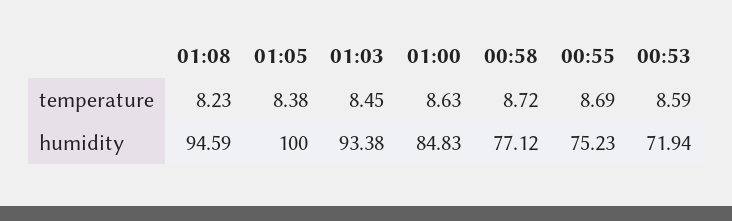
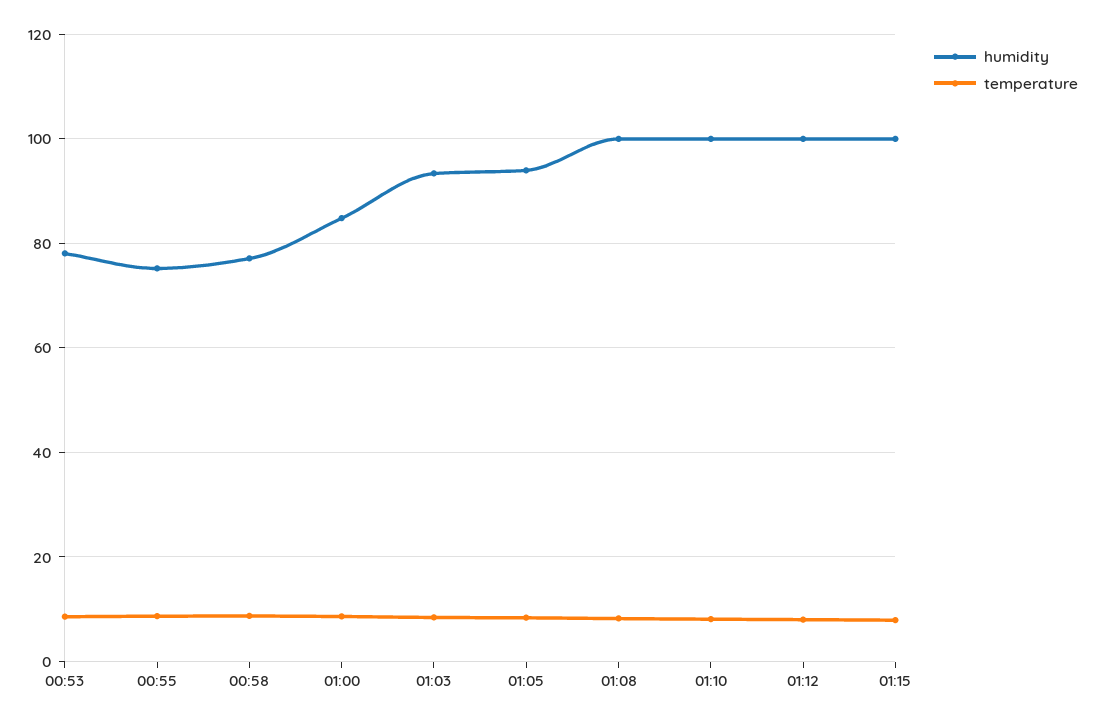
humidity, 01:08: 94.59 -> 100
humidity, 01:05: 100 -> 94
humidity, 00:53: 71.94 -> 78
humidity, 01:10: none -> 100
temperature, 01:10: none -> 8
humidity, 01:12: none -> 100
temperature, 01:12: none -> 8
humidity, 01:15: none -> 100
temperature, 01:15: none -> 8

